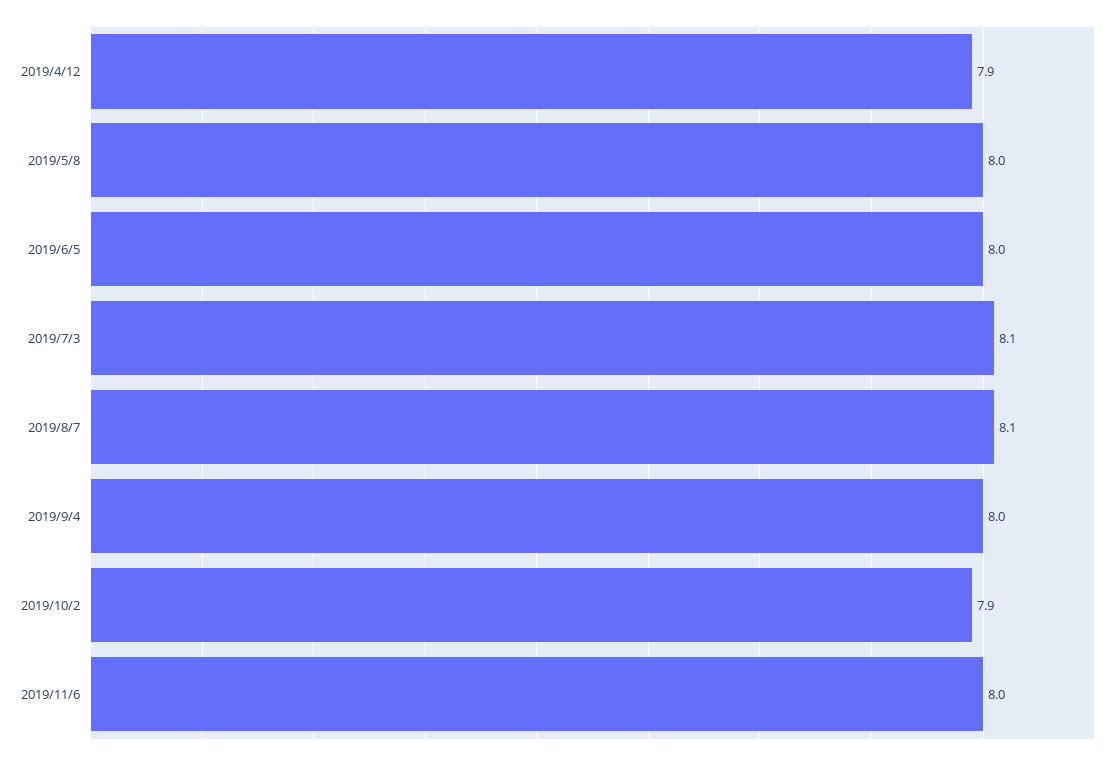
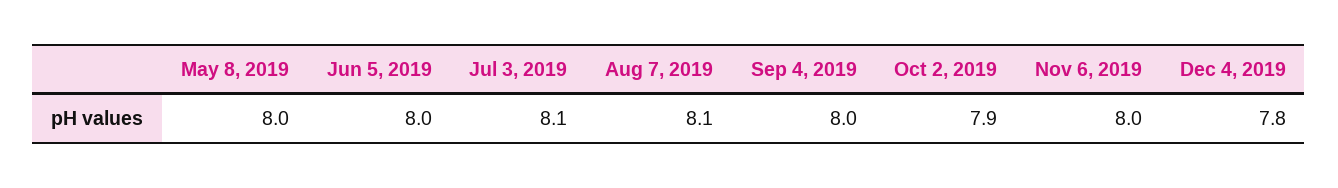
2019/4/12: 7.9 -> none
Dec 4, 2019: none -> 7.8

